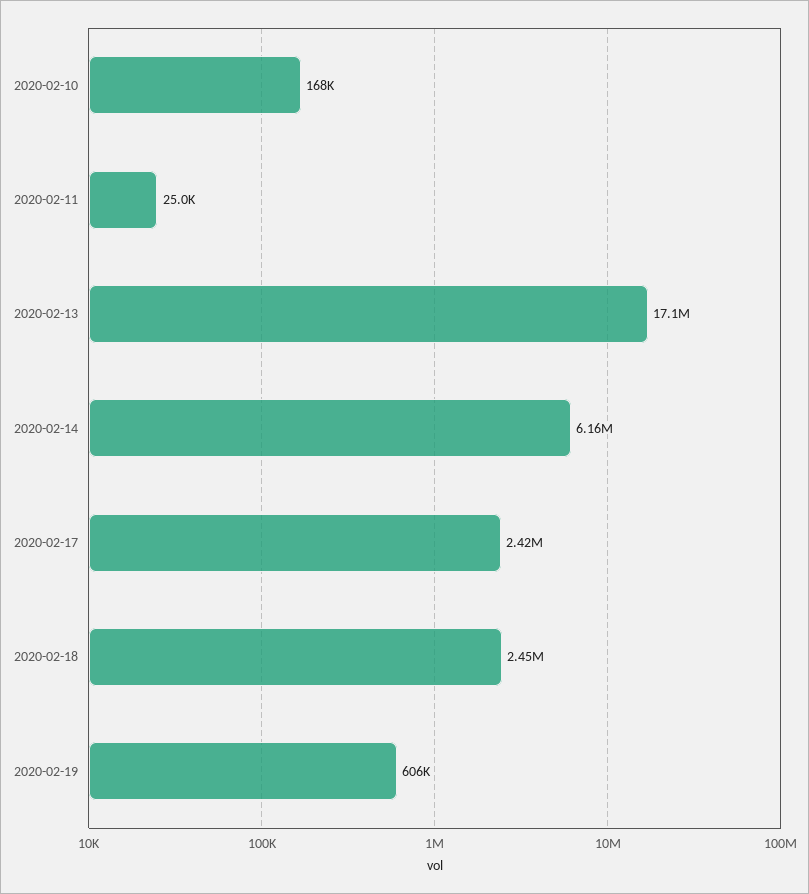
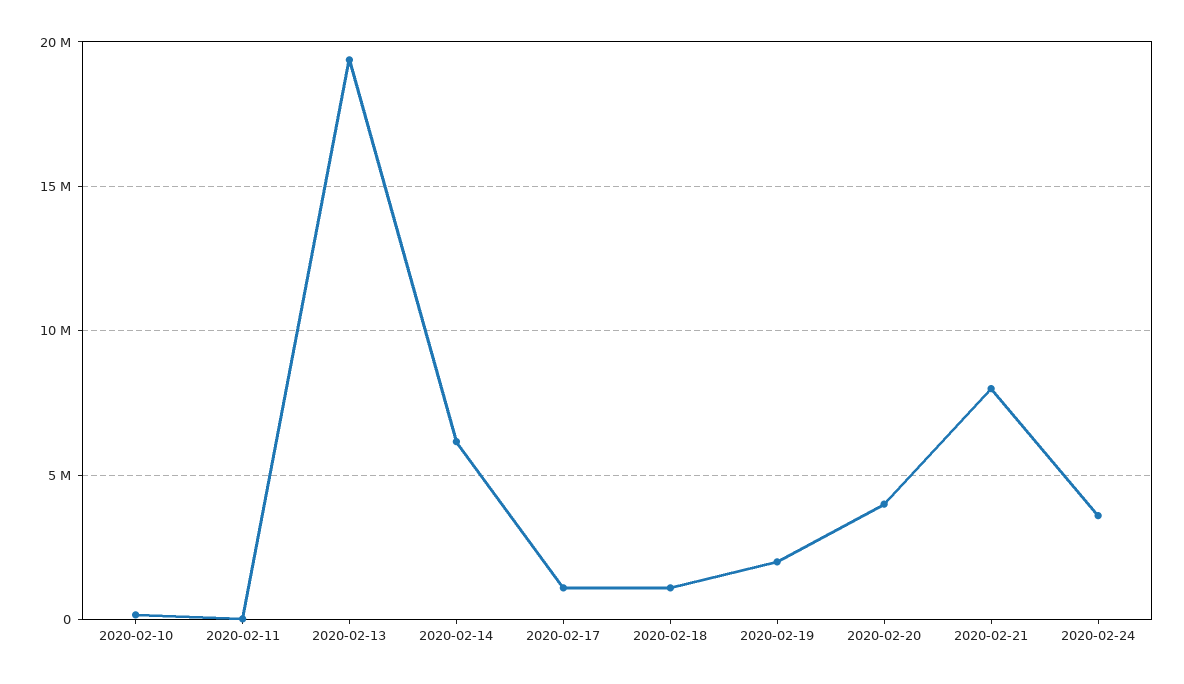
2020-02-13: 17100000 -> 19500000
2020-02-17: 2420000 -> 1000000
2020-02-18: 2450000 -> 1000000
2020-02-19: 606000 -> 2000000
2020-02-20: none -> 4000000
2020-02-21: none -> 8000000
2020-02-24: none -> 3500000

